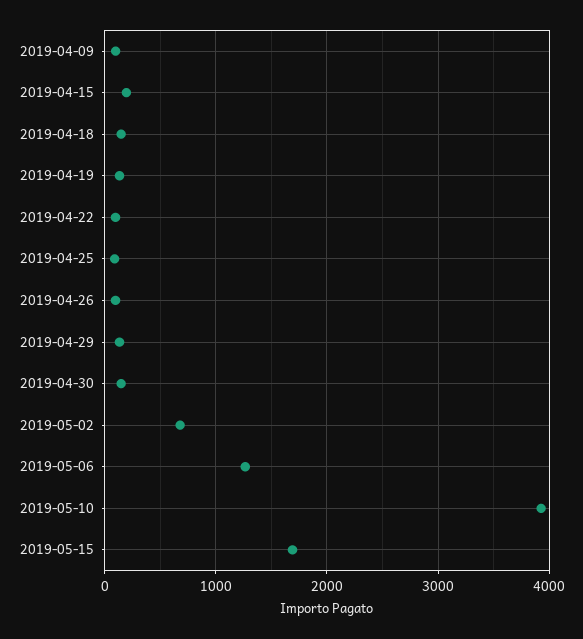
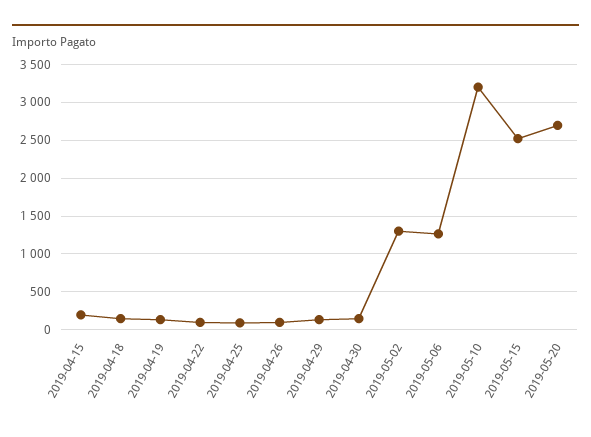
2019-04-09: 100 -> none
2019-05-02: 700 -> 1300
2019-05-10: 3900 -> 3200
2019-05-15: 1700 -> 2500
2019-05-20: none -> 2700

